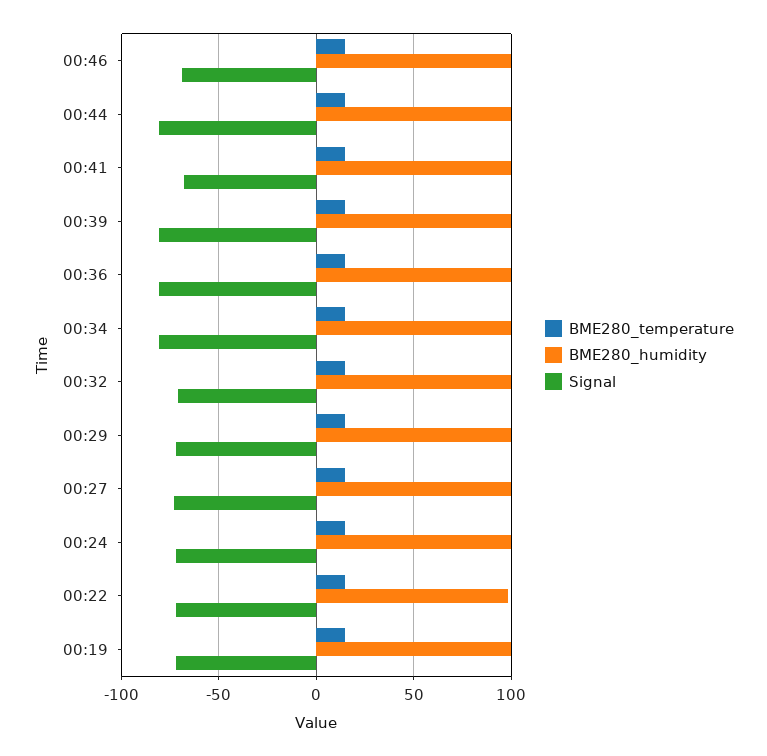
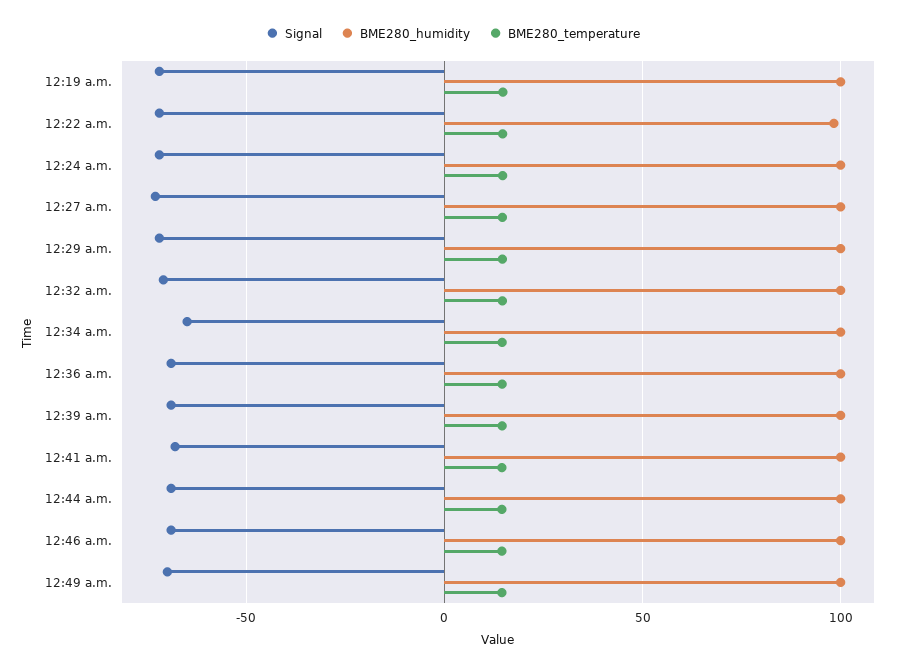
Signal, 00:44: -80 -> -70
Signal, 00:39: -80 -> -70
Signal, 00:36: -80 -> -70
Signal, 00:34: -80 -> -65
Signal, 12:49 a.m.: none -> -70
BME280_humidity, 12:49 a.m.: none -> 100
BME280_temperature, 12:49 a.m.: none -> 15

